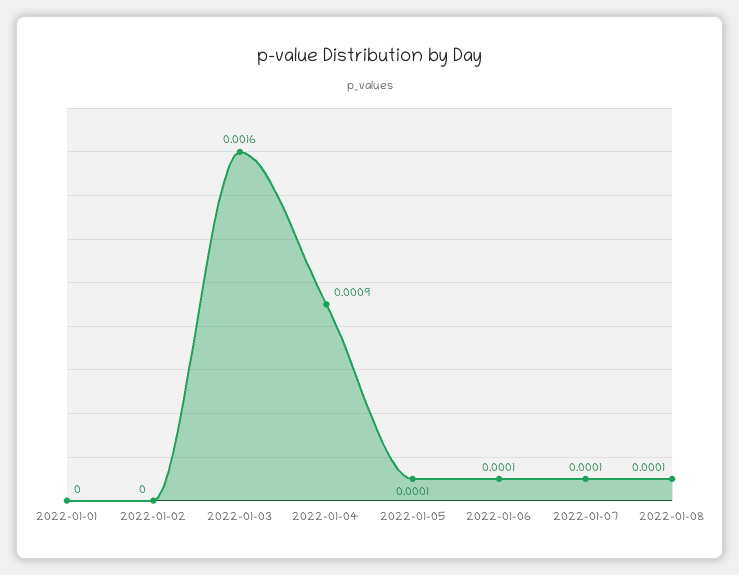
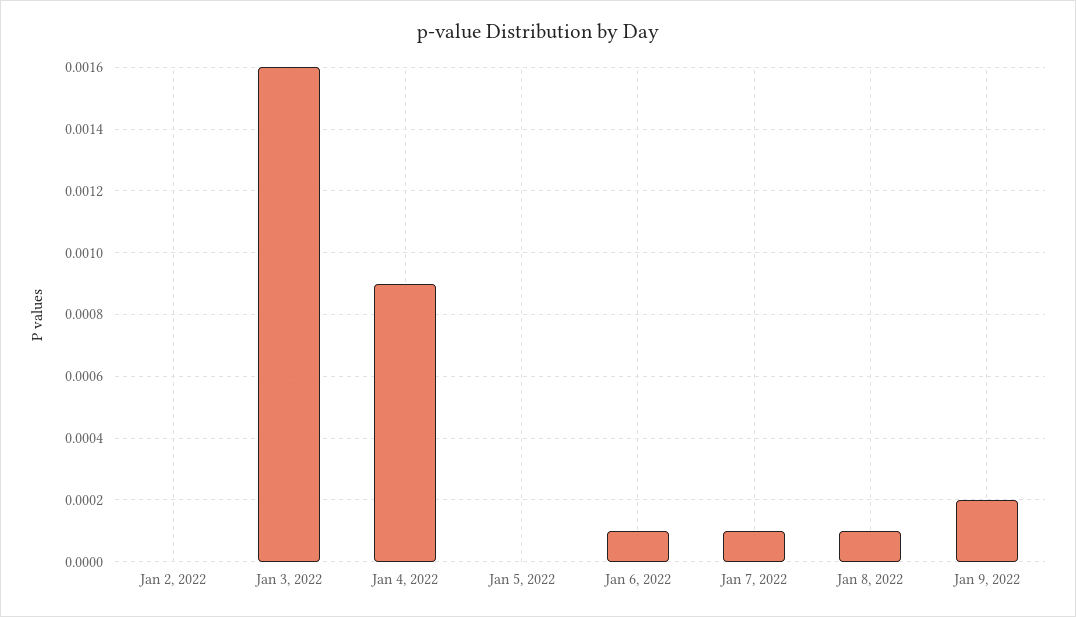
2022-01-01: 0 -> none
2022-01-05: 0.0001 -> 0
Jan 9, 2022: none -> 0.0002

